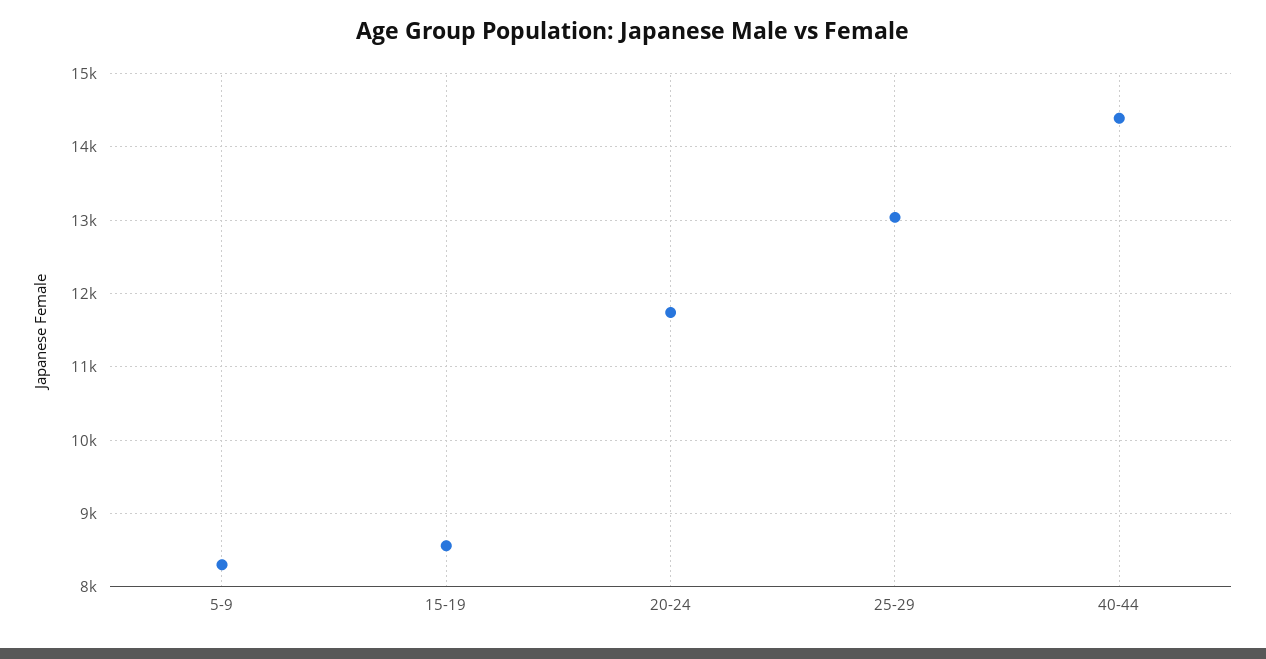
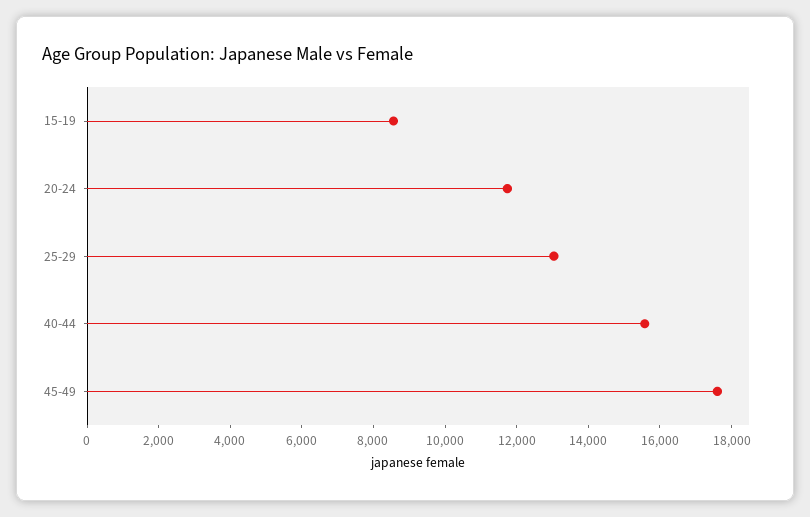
5-9: 8300 -> none
40-44: 14400 -> 15500
45-49: none -> 17500

